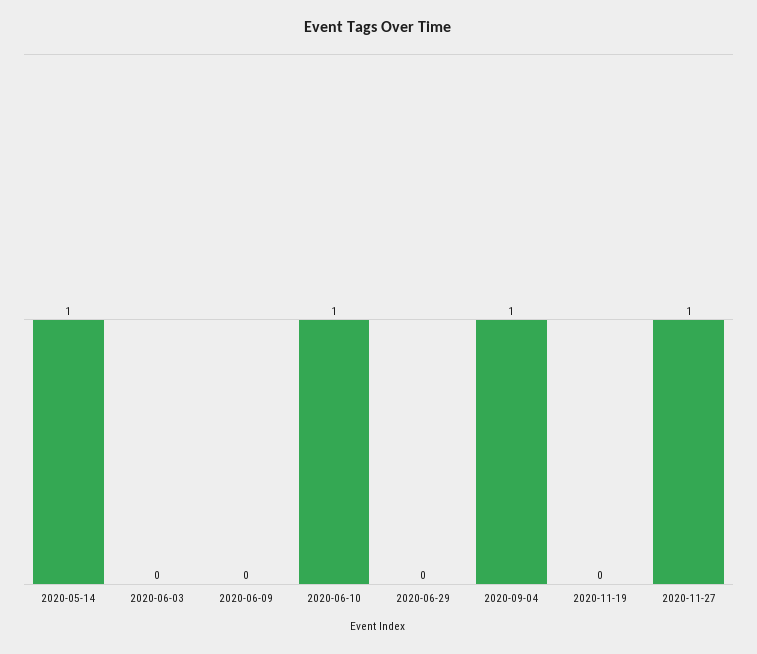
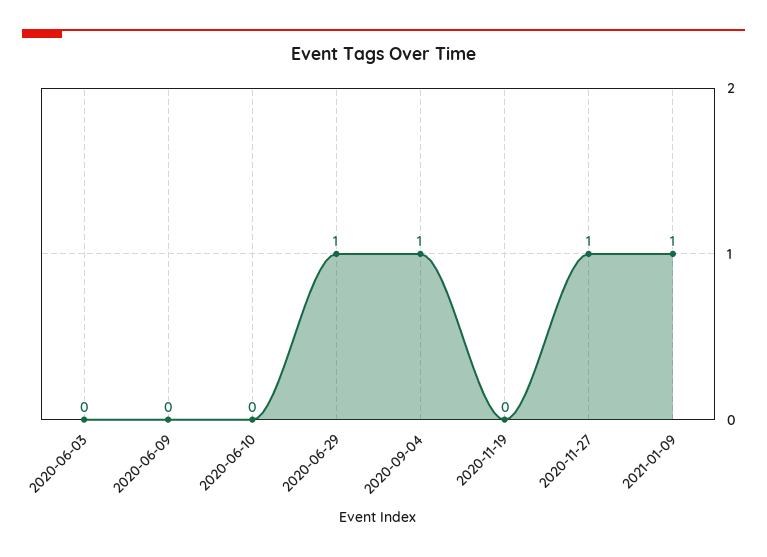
2020-05-14: 1 -> none
2020-06-10: 1 -> 0
2020-06-29: 0 -> 1
2021-01-09: none -> 1

